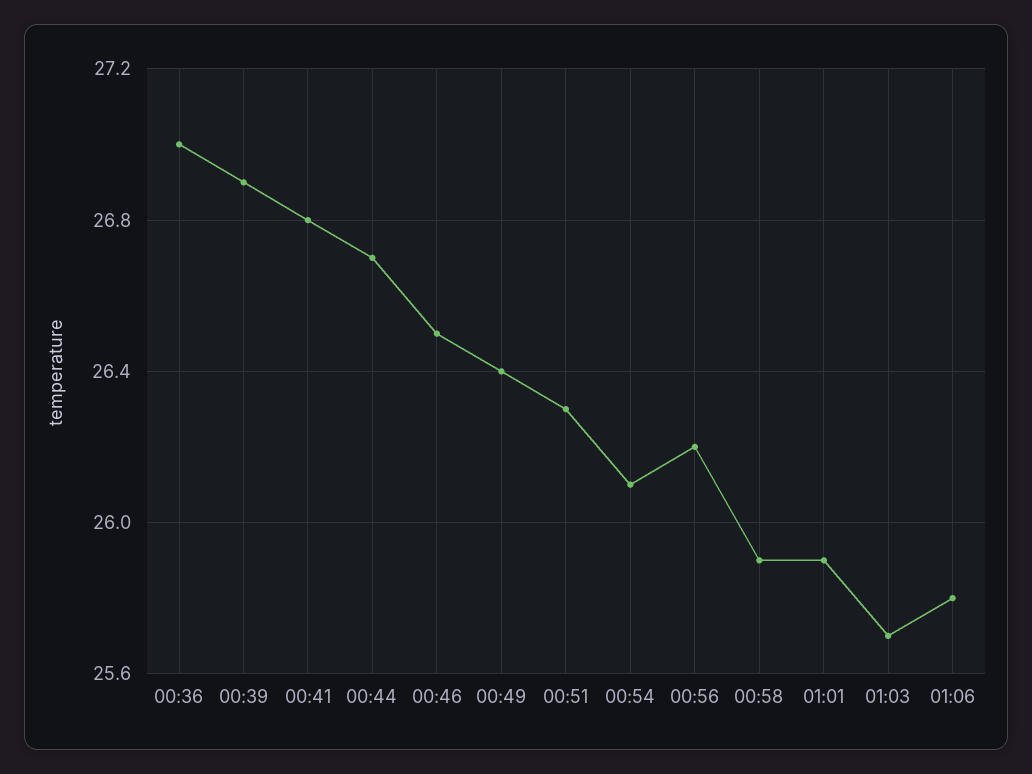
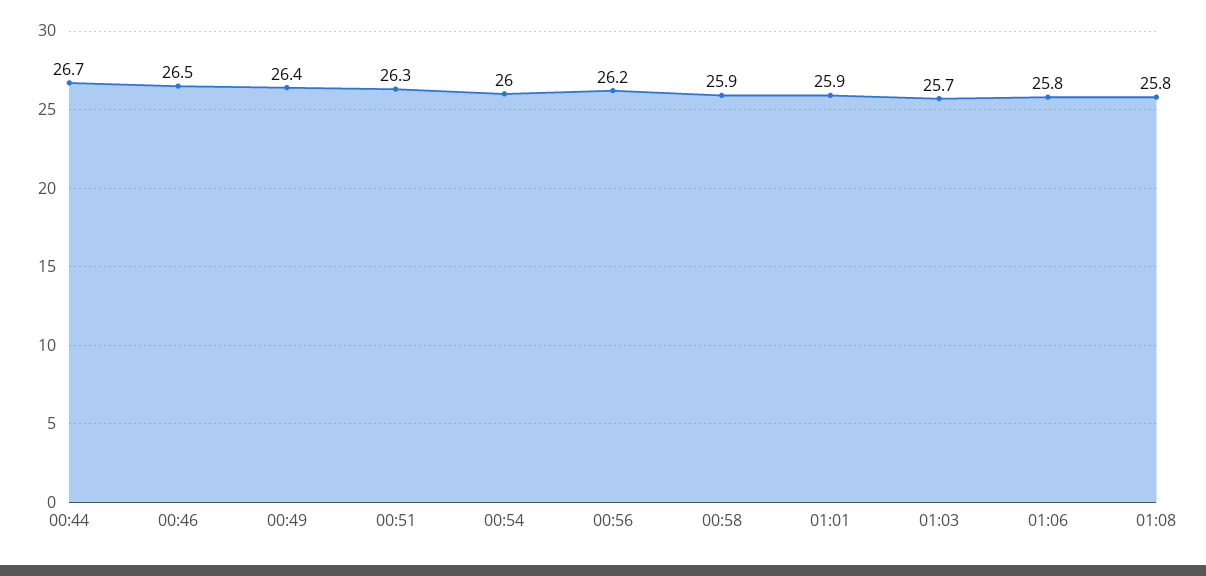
00:36: 27 -> none
00:39: 26.9 -> none
00:41: 26.8 -> none
00:54: 26.1 -> 26
01:08: none -> 25.8

